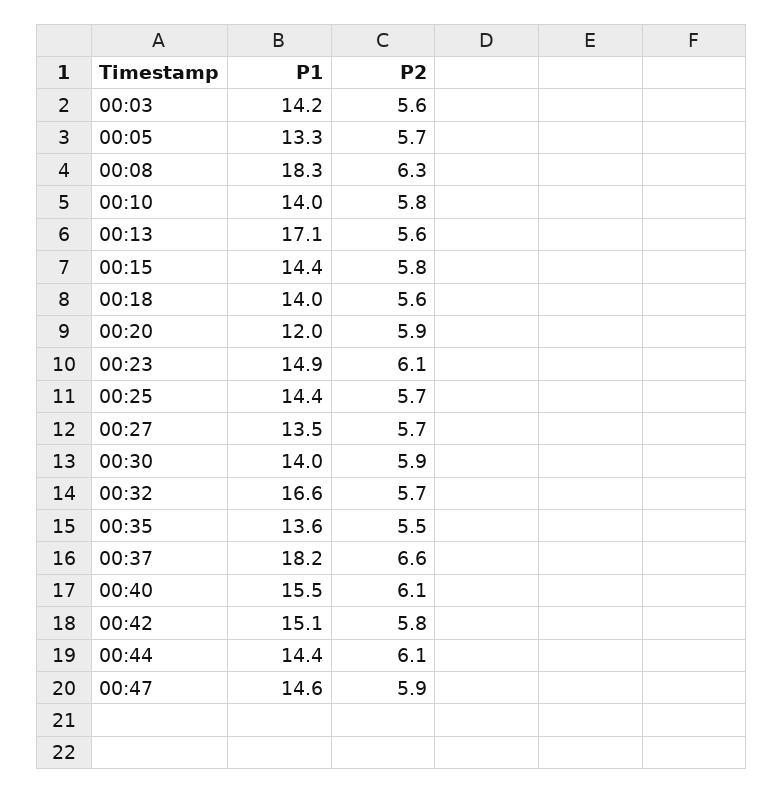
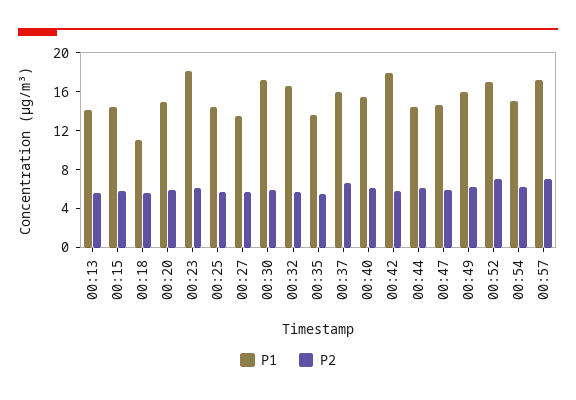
P1, 00:03: 14.2 -> none
P2, 00:03: 5.6 -> none
P1, 00:05: 13.3 -> none
P2, 00:05: 5.7 -> none
P1, 00:08: 18.3 -> none
P2, 00:08: 6.3 -> none
P1, 00:10: 14 -> none
P2, 00:10: 5.8 -> none
P1, 00:13: 17.1 -> 14
P1, 00:18: 14 -> 11
P1, 00:20: 12 -> 15
P1, 00:23: 14.9 -> 18
P1, 00:30: 14 -> 17
P1, 00:37: 18.2 -> 16
P1, 00:42: 15.1 -> 18
P1, 00:49: none -> 16
P2, 00:49: none -> 6
P1, 00:52: none -> 17
P2, 00:52: none -> 7
P1, 00:54: none -> 15
P2, 00:54: none -> 6
P1, 00:57: none -> 17
P2, 00:57: none -> 7

